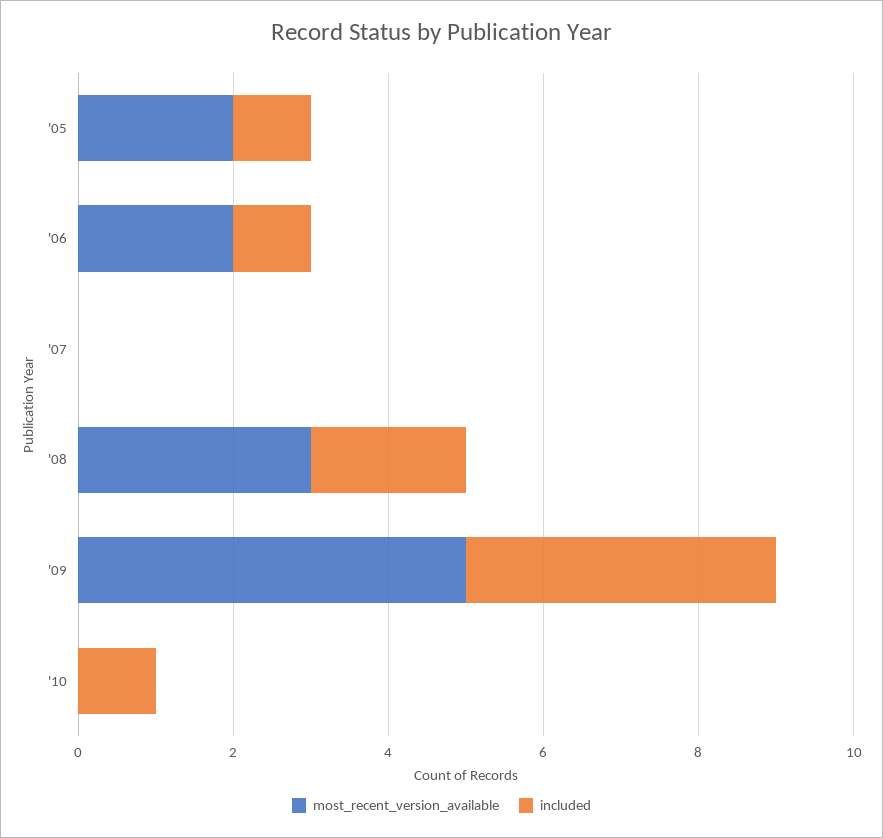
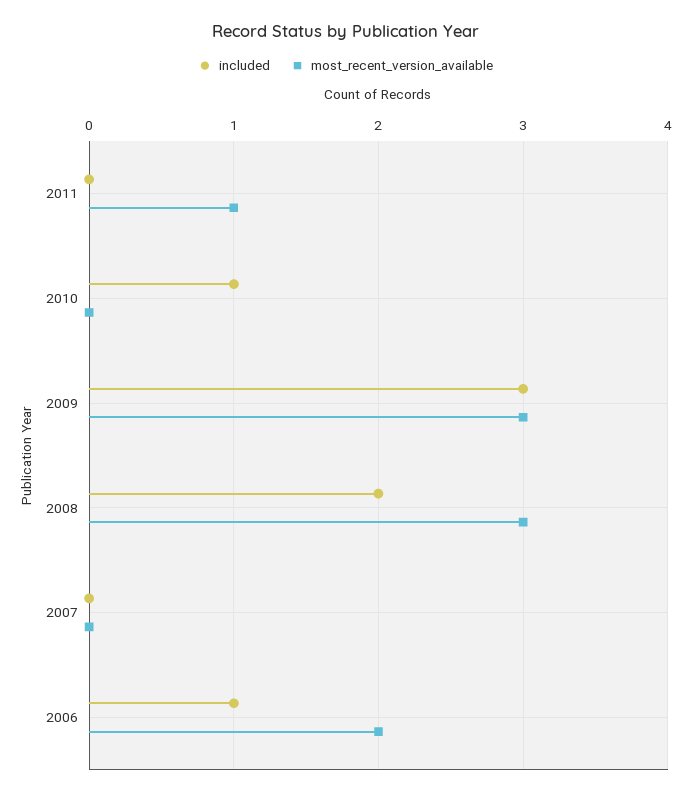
most_recent_version_available, '05: 2 -> none
included, '05: 1 -> none
most_recent_version_available, '09: 5 -> 3
included, '09: 4 -> 3
included, 2011: none -> 0
most_recent_version_available, 2011: none -> 1

